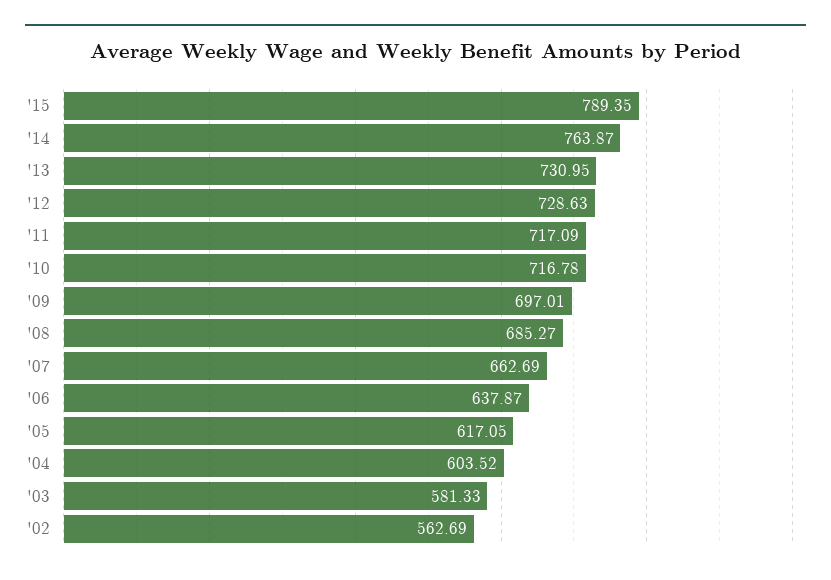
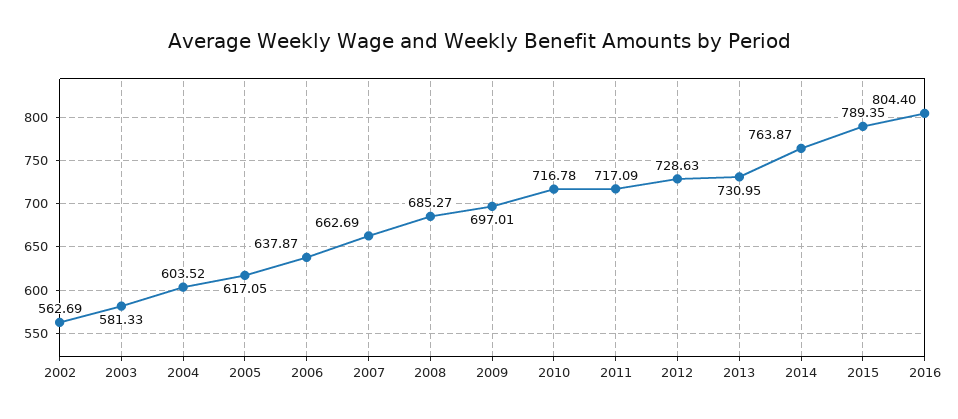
2016: none -> 804.4

